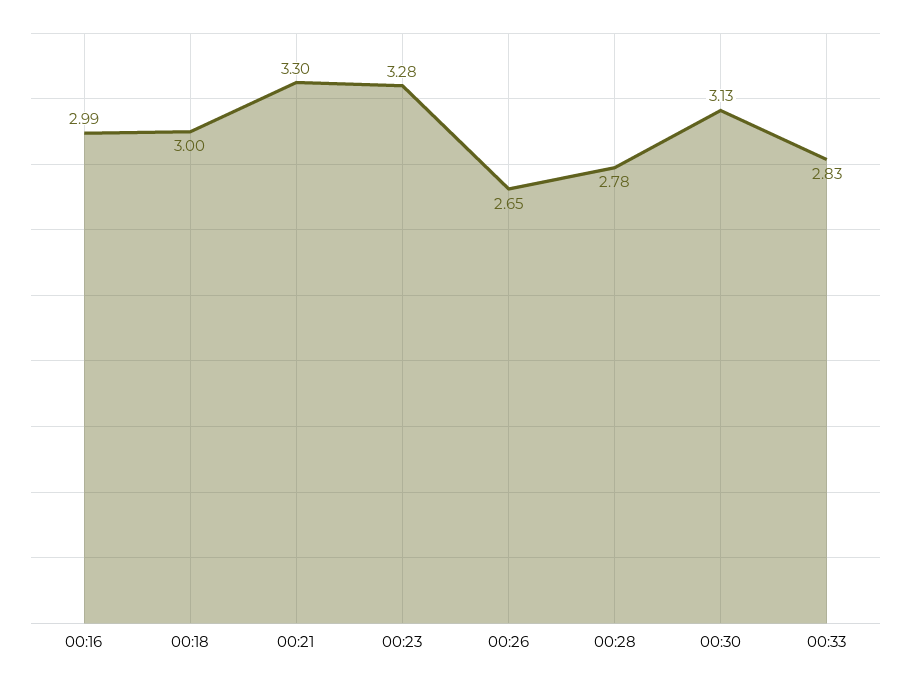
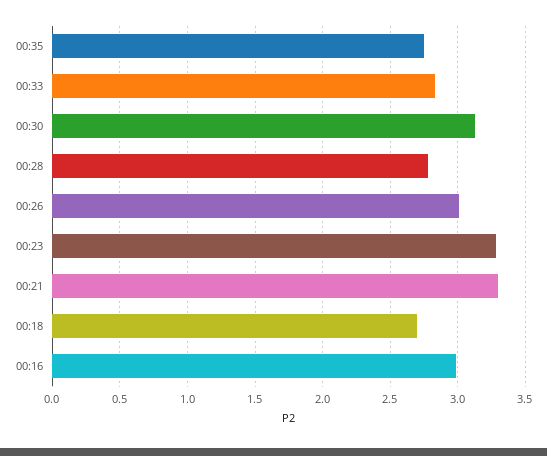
00:18: 3 -> 2.7
00:26: 2.65 -> 3
00:35: none -> 2.75

